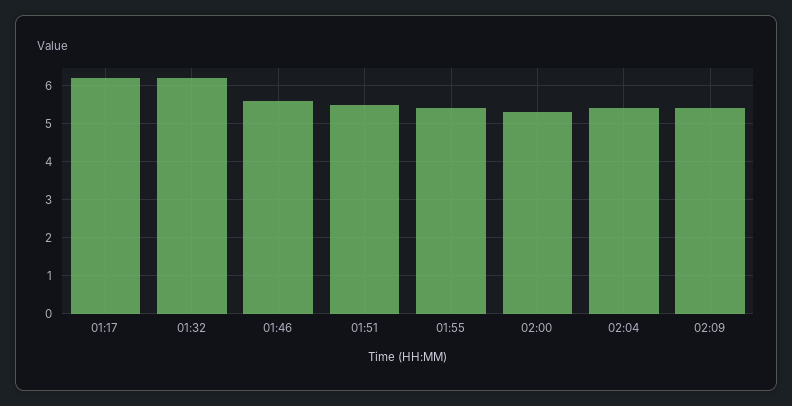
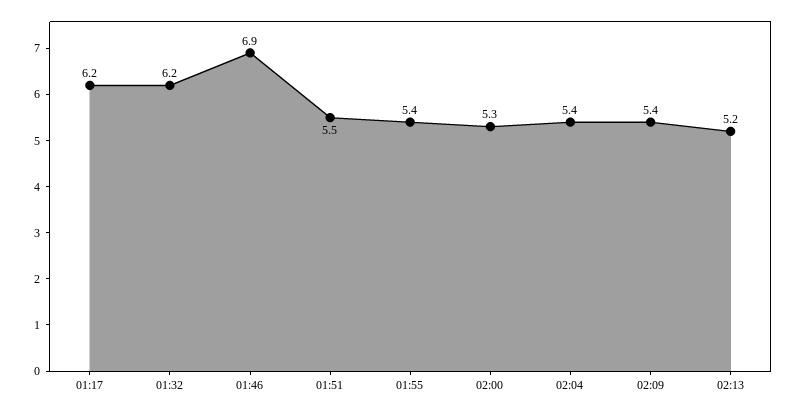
01:46: 5.5 -> 6.9
02:13: none -> 5.2

